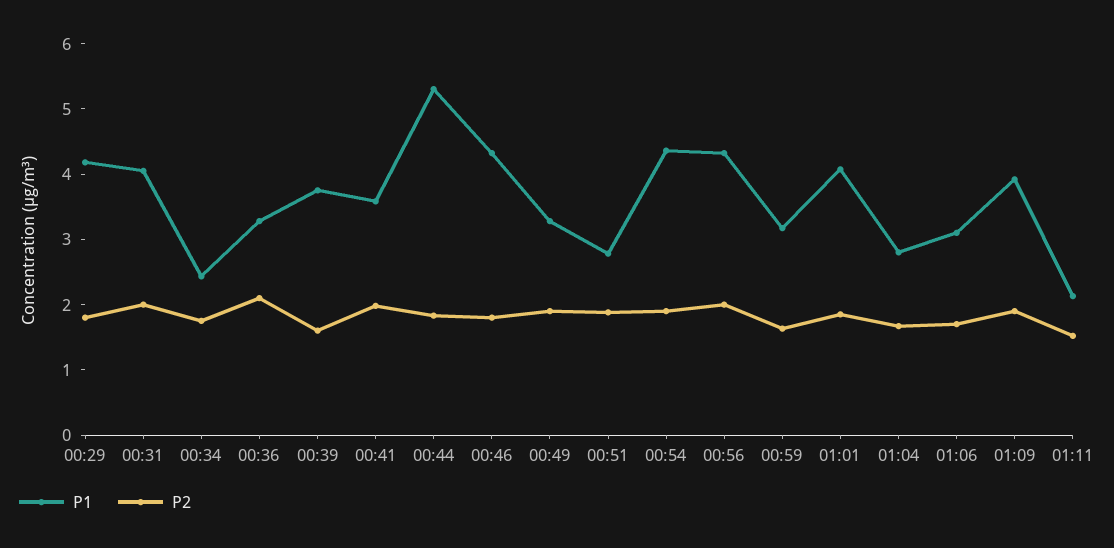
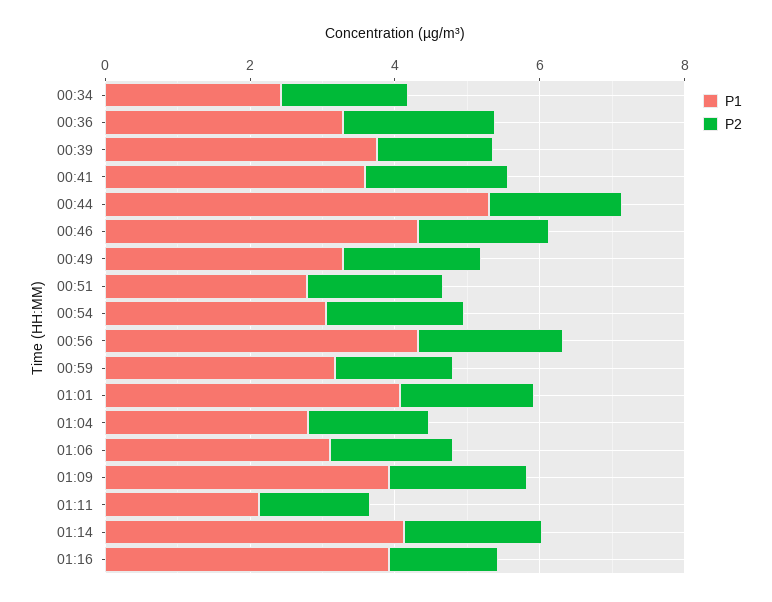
P1, 00:29: 4.2 -> none
P2, 00:29: 1.8 -> none
P1, 00:31: 4 -> none
P2, 00:31: 2 -> none
P1, 00:54: 4.4 -> 3
P1, 01:14: none -> 4
P2, 01:14: none -> 2
P1, 01:16: none -> 4
P2, 01:16: none -> 1.5

